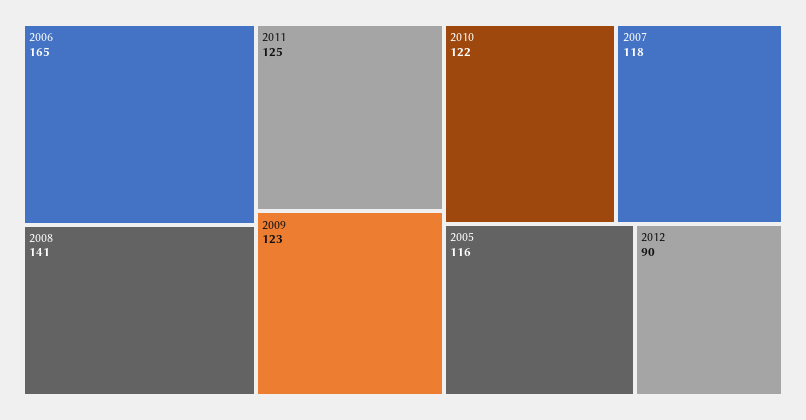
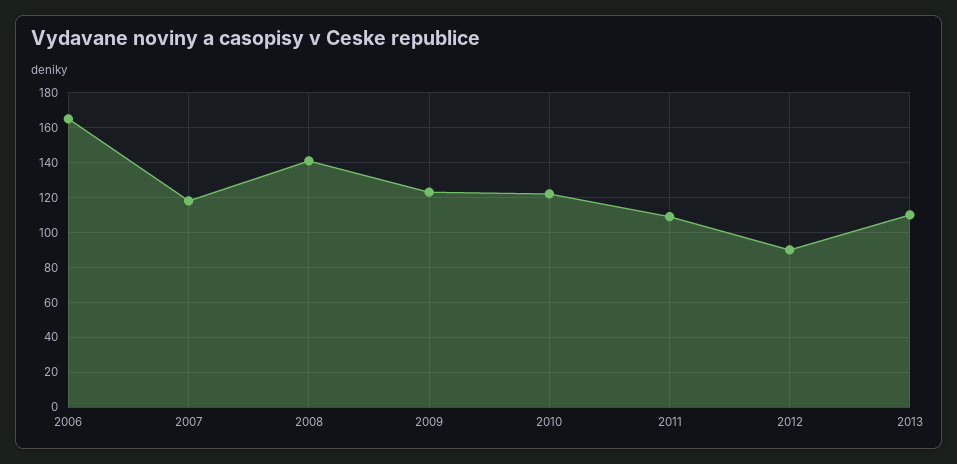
2011: 125 -> 110
2005: 116 -> none
2013: none -> 110

